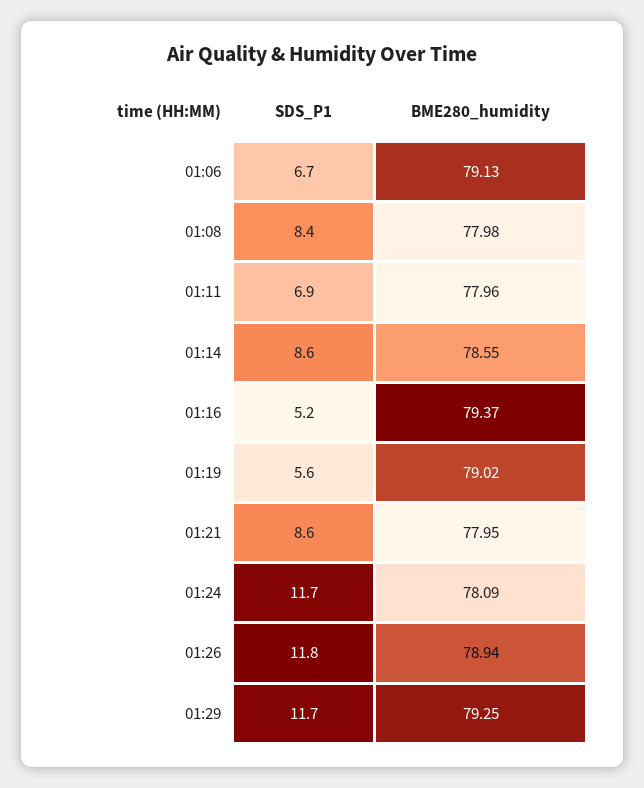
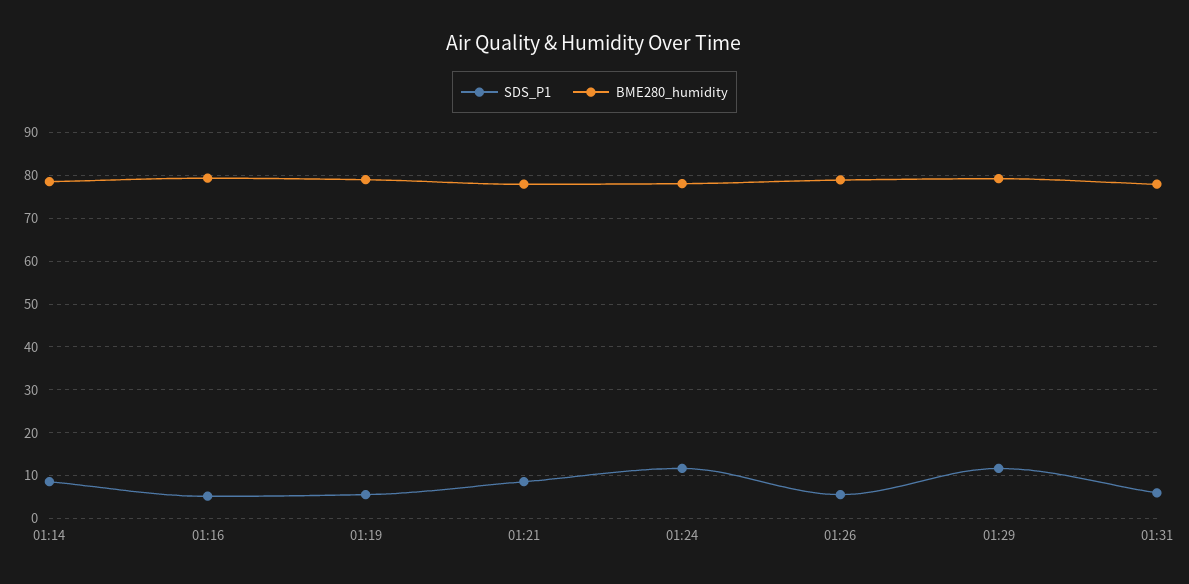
SDS_P1, 01:06: 6.7 -> none
BME280_humidity, 01:06: 79.13 -> none
SDS_P1, 01:08: 8.4 -> none
BME280_humidity, 01:08: 77.98 -> none
SDS_P1, 01:11: 6.9 -> none
BME280_humidity, 01:11: 77.96 -> none
SDS_P1, 01:26: 11.8 -> 6
SDS_P1, 01:31: none -> 6
BME280_humidity, 01:31: none -> 78

